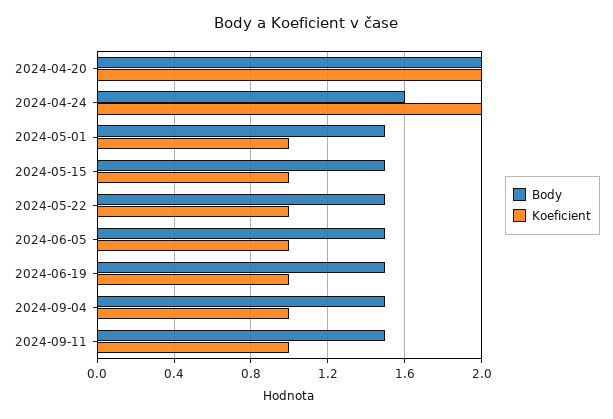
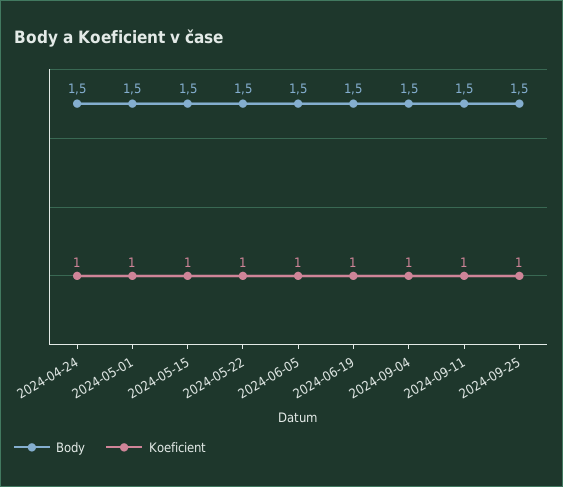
Body, 2024-04-20: 2 -> none
Koeficient, 2024-04-20: 2 -> none
Body, 2024-04-24: 1.6 -> 1.5
Koeficient, 2024-04-24: 2 -> 1
Body, 2024-09-25: none -> 1.5
Koeficient, 2024-09-25: none -> 1

